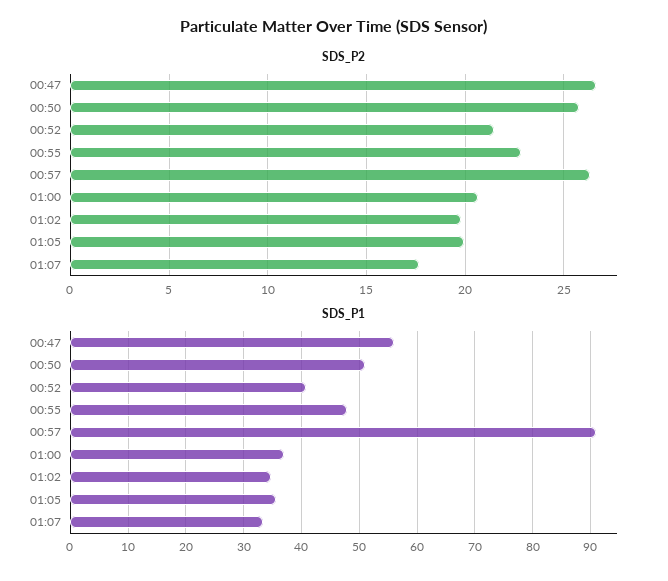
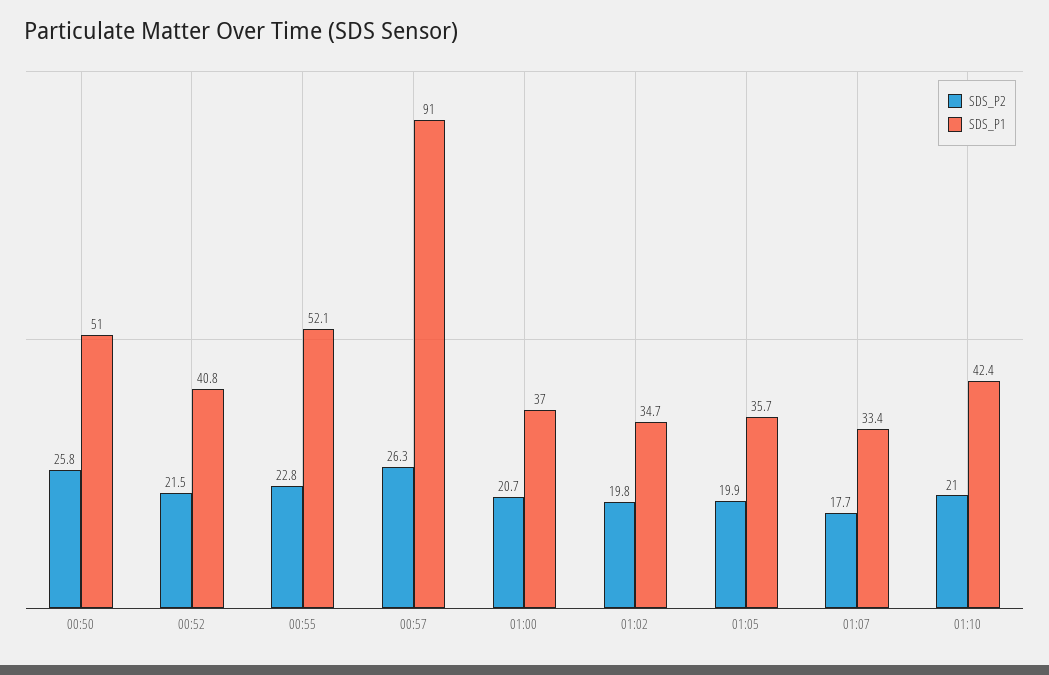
SDS_P2, 00:47: 26.5 -> none
SDS_P1, 00:47: 56 -> none
SDS_P1, 00:55: 48 -> 52.1
SDS_P2, 01:10: none -> 21
SDS_P1, 01:10: none -> 42.4

